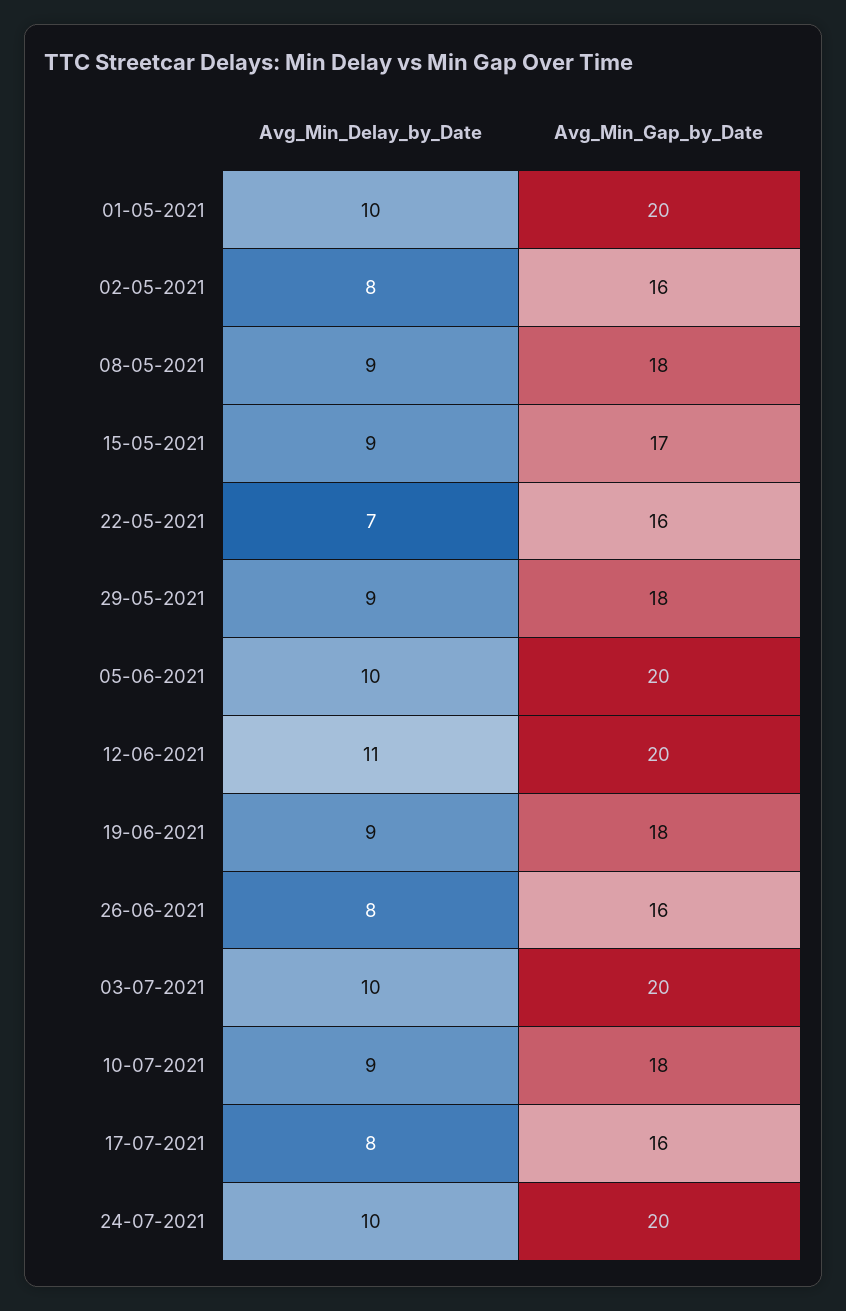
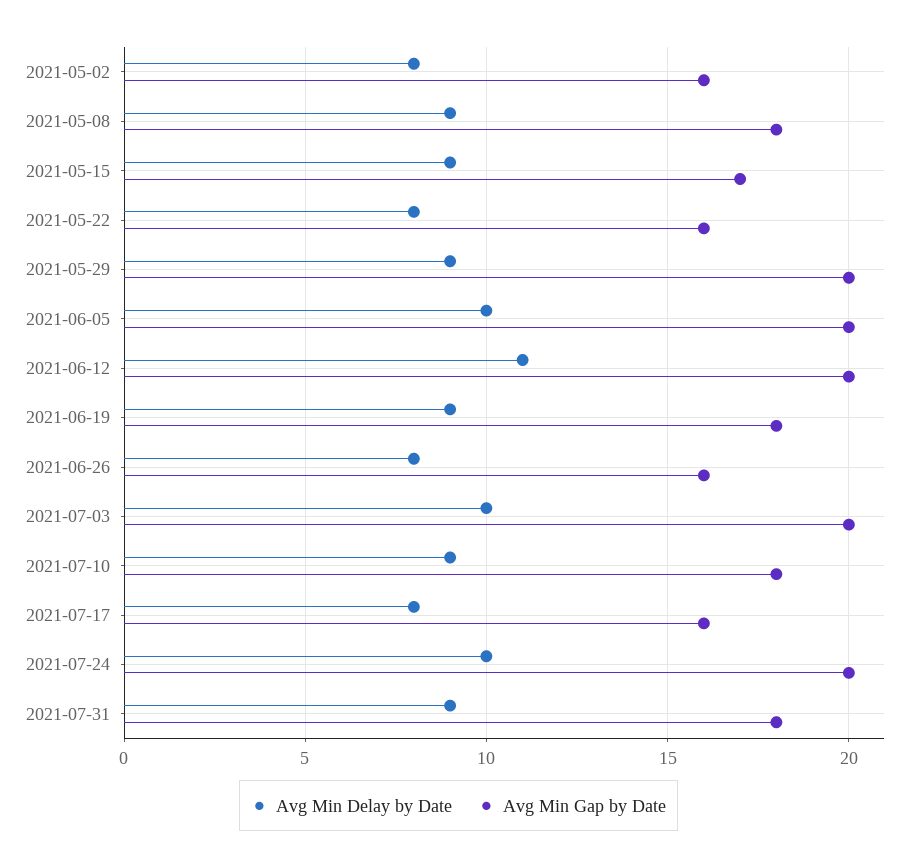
Avg_Min_Delay_by_Date, 01-05-2021: 10 -> none
Avg_Min_Gap_by_Date, 01-05-2021: 20 -> none
Avg_Min_Delay_by_Date, 22-05-2021: 7 -> 8
Avg_Min_Gap_by_Date, 29-05-2021: 18 -> 20
Avg_Min_Delay_by_Date, 2021-07-31: none -> 9
Avg_Min_Gap_by_Date, 2021-07-31: none -> 18

